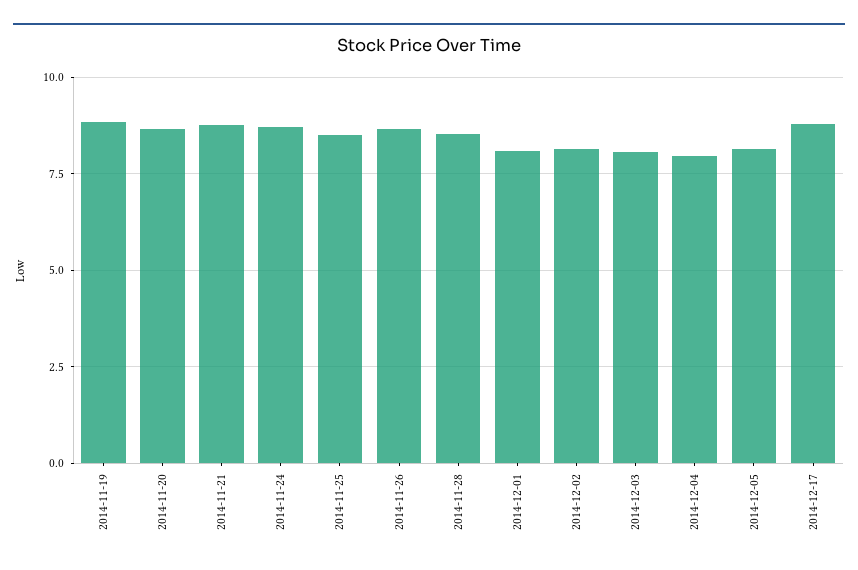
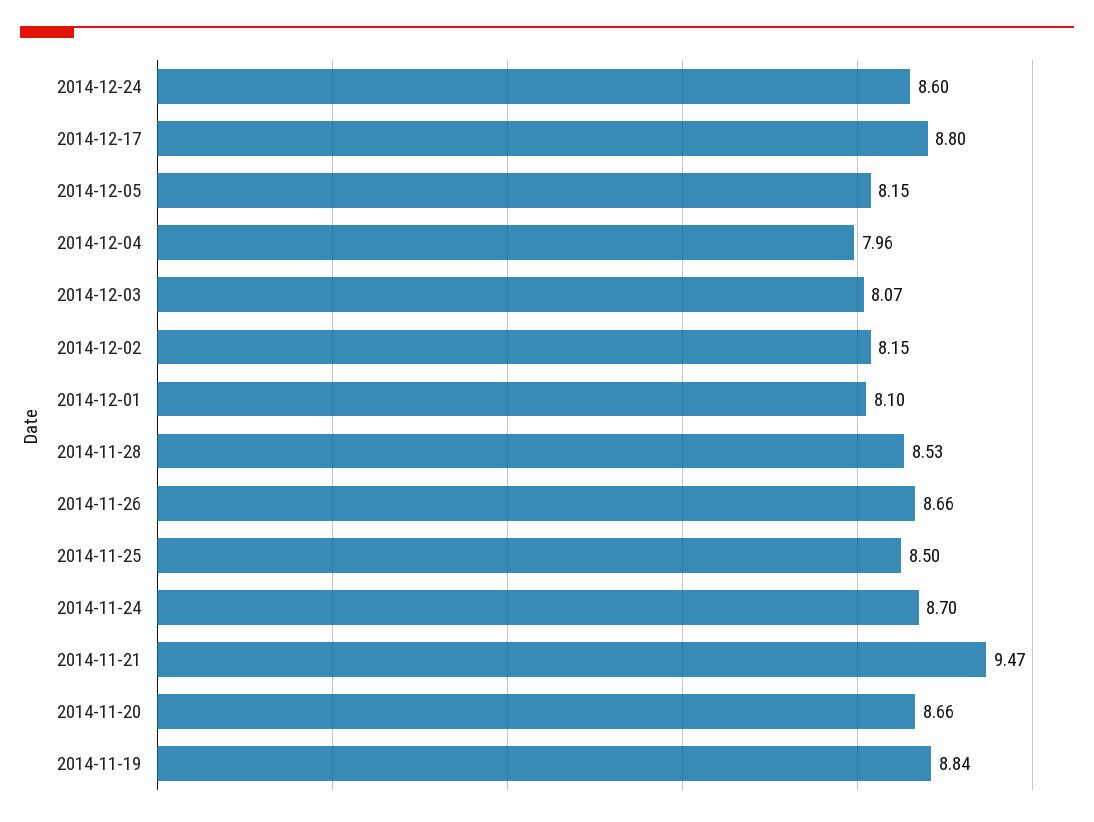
2014-11-21: 8.75 -> 9.47
2014-12-24: none -> 8.6

